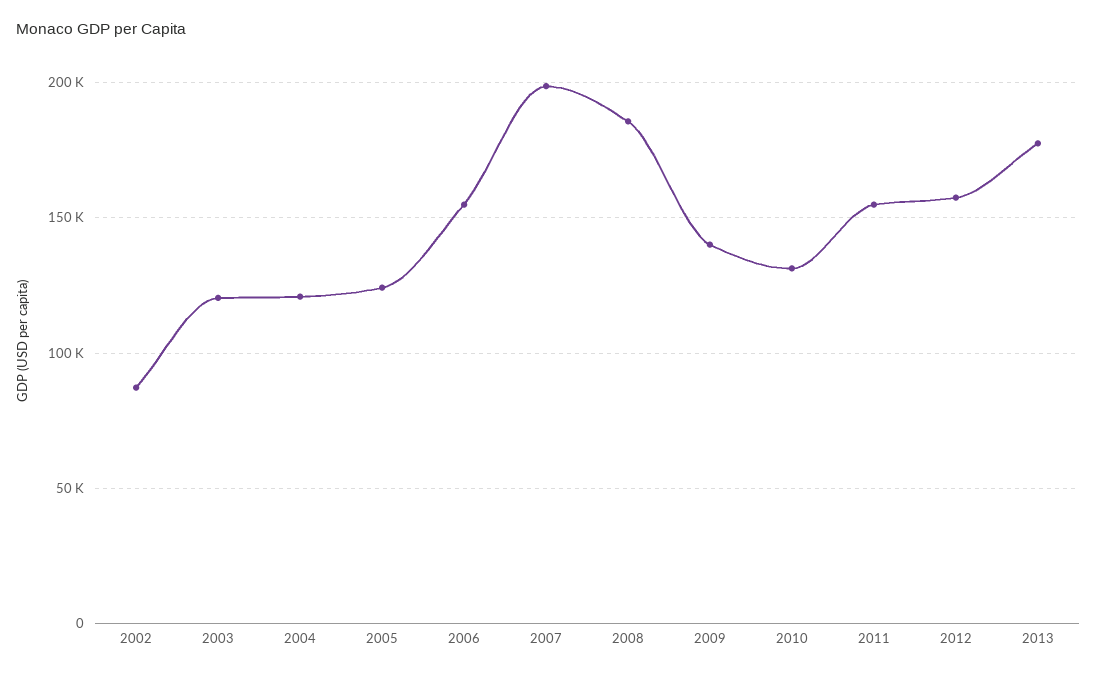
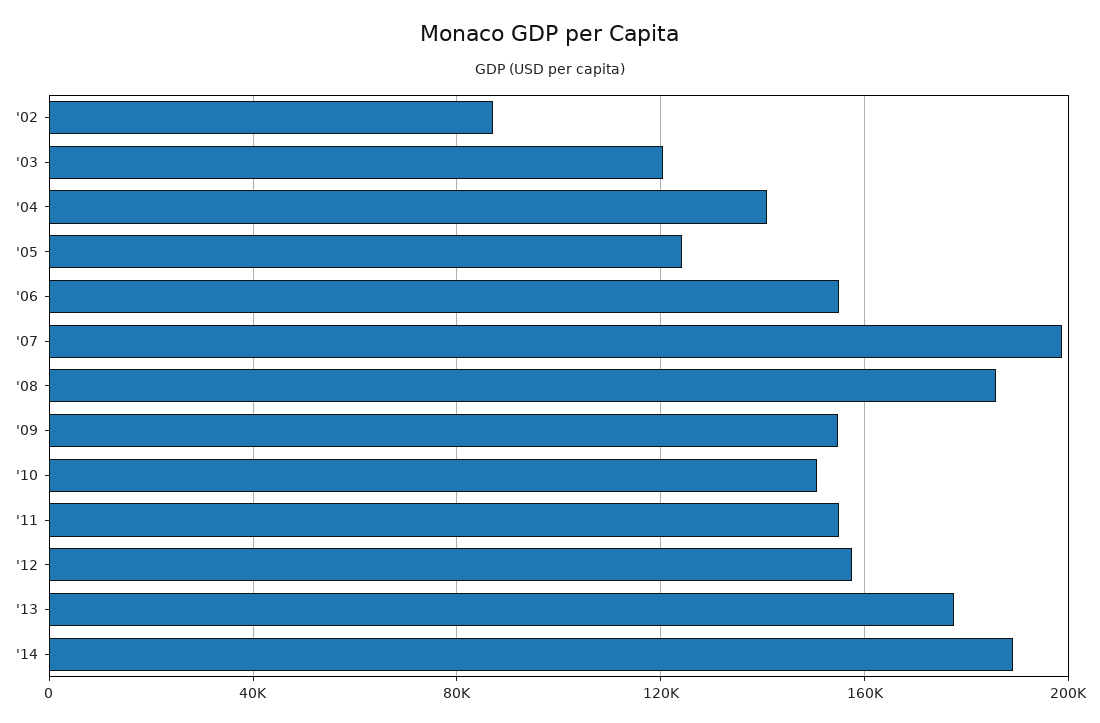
2004: 120000 -> 140000
2009: 140000 -> 155000
2010: 130000 -> 150000
'14: none -> 190000

